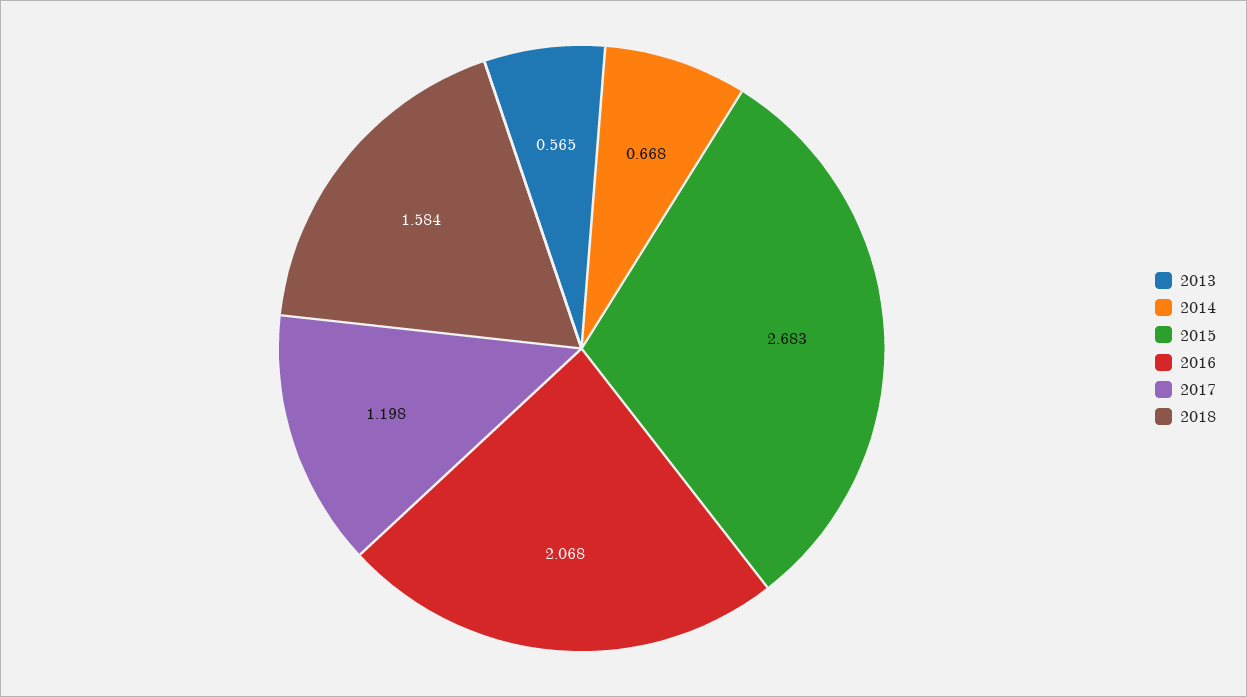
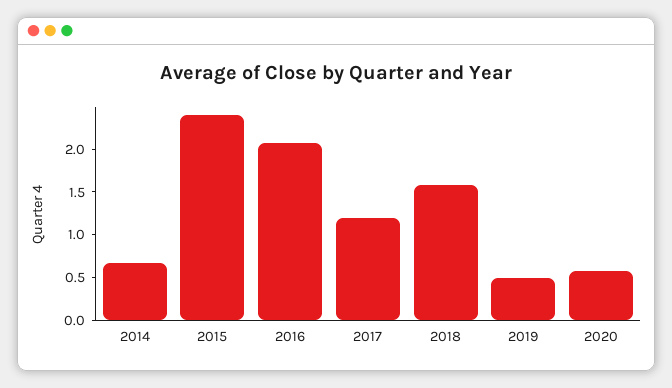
2013: 0.565 -> none
2015: 2.683 -> 2.4
2019: none -> 0.5
2020: none -> 0.6

